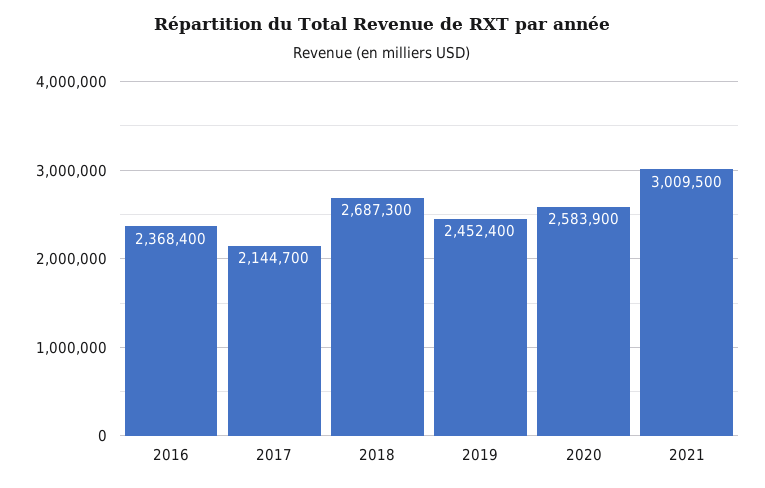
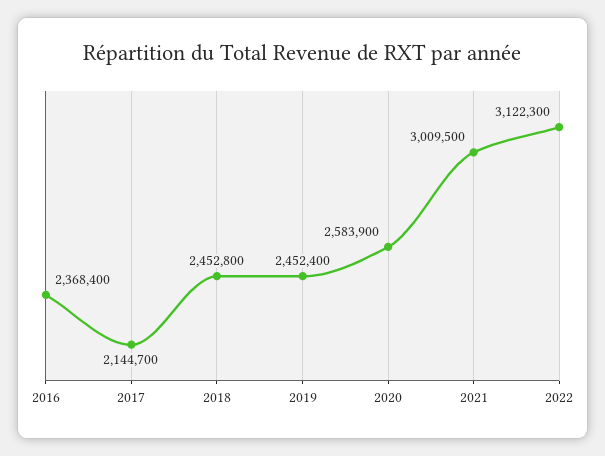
2018: 2687300 -> 2452800
2022: none -> 3122300

